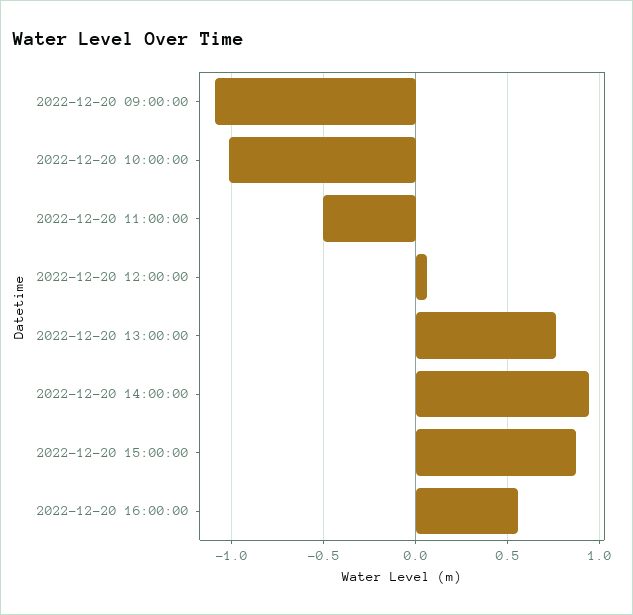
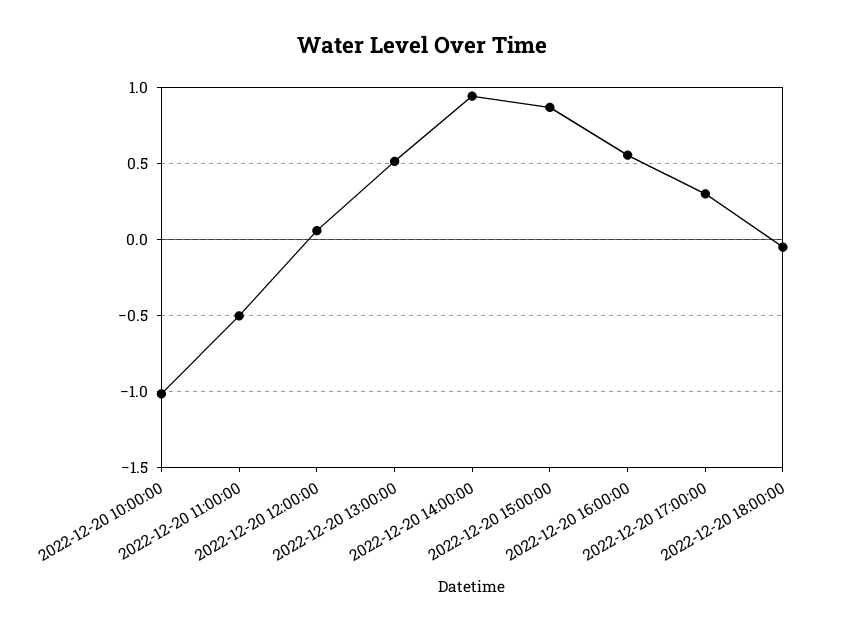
2022-12-20 09:00:00: -1.1 -> none
2022-12-20 13:00:00: 0.75 -> 0.5
2022-12-20 17:00:00: none -> 0.3
2022-12-20 18:00:00: none -> -0.05

